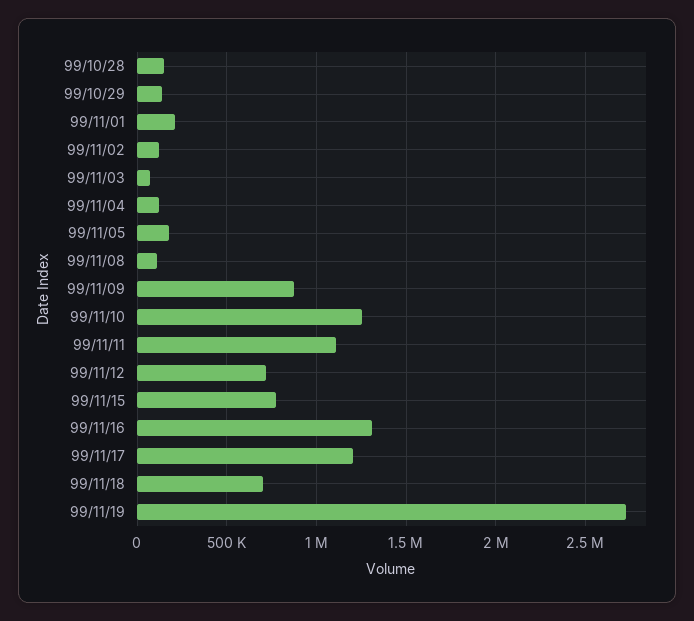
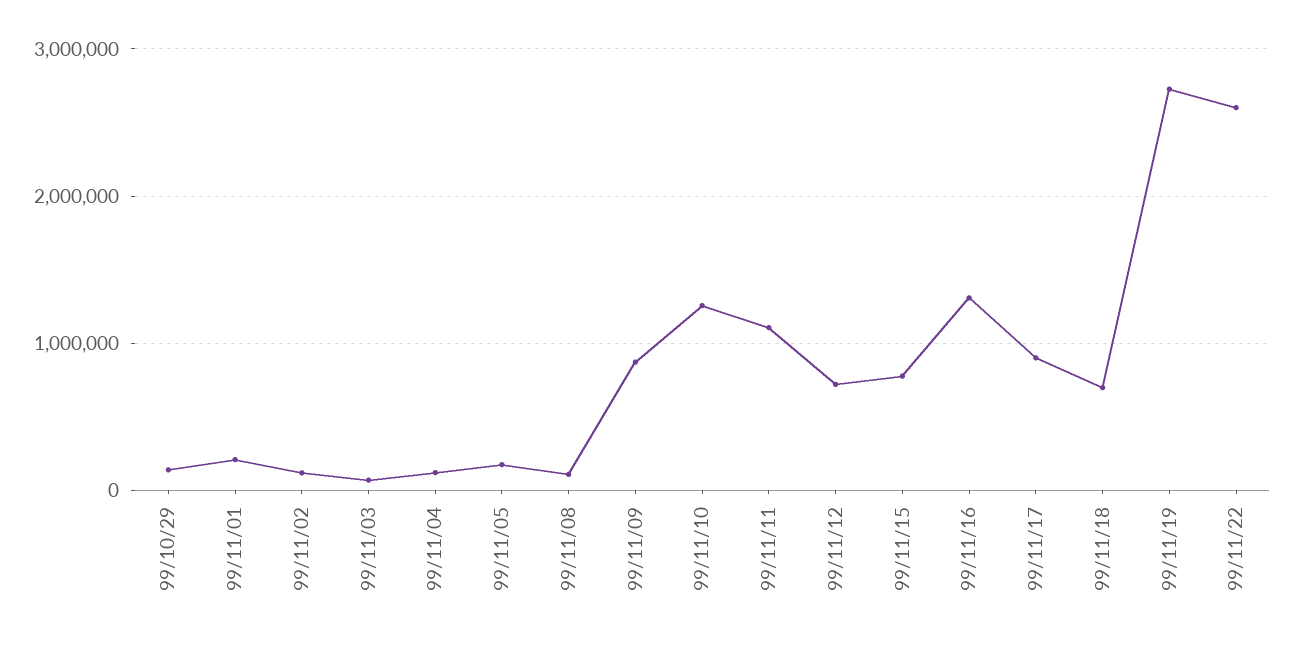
99/10/28: 150000 -> none
99/11/17: 1200000 -> 900000
99/11/22: none -> 2600000

